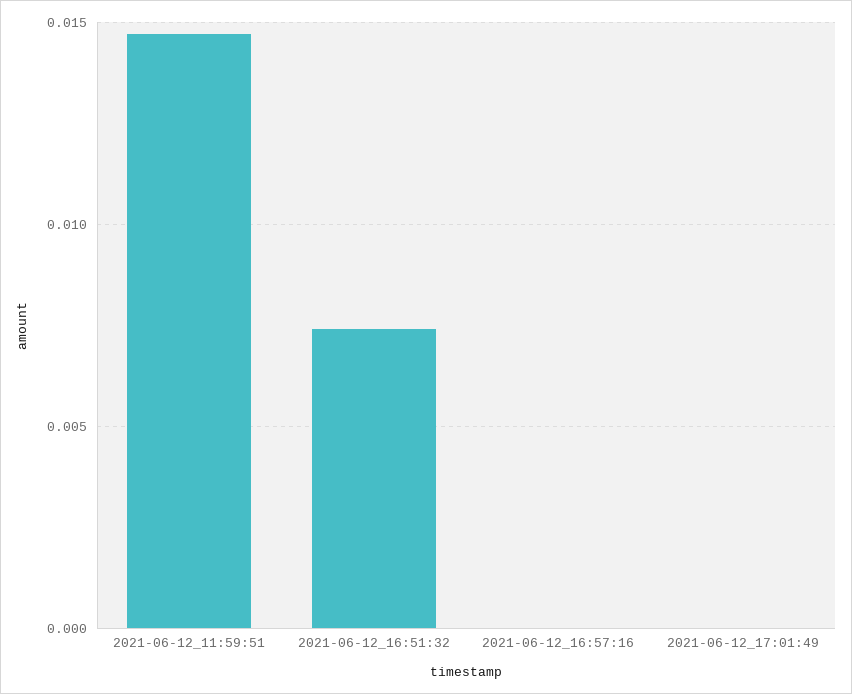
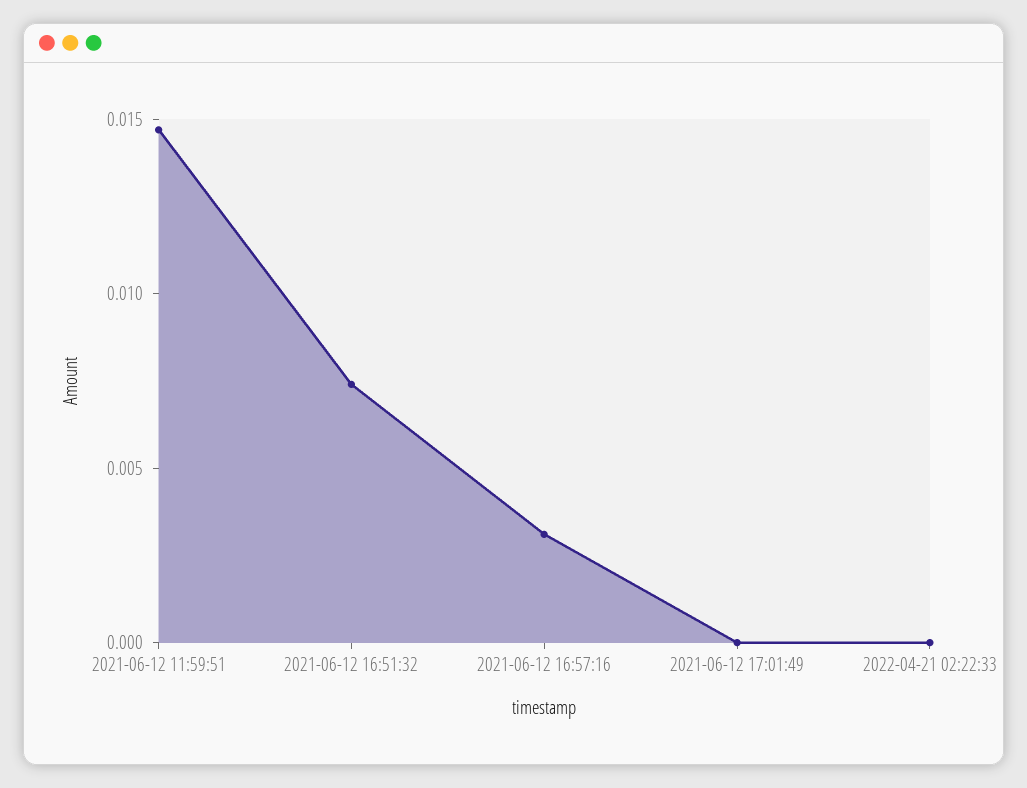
2021-06-12_16:57:16: 0 -> 0.003
2022-04-21 02:22:33: none -> 0

